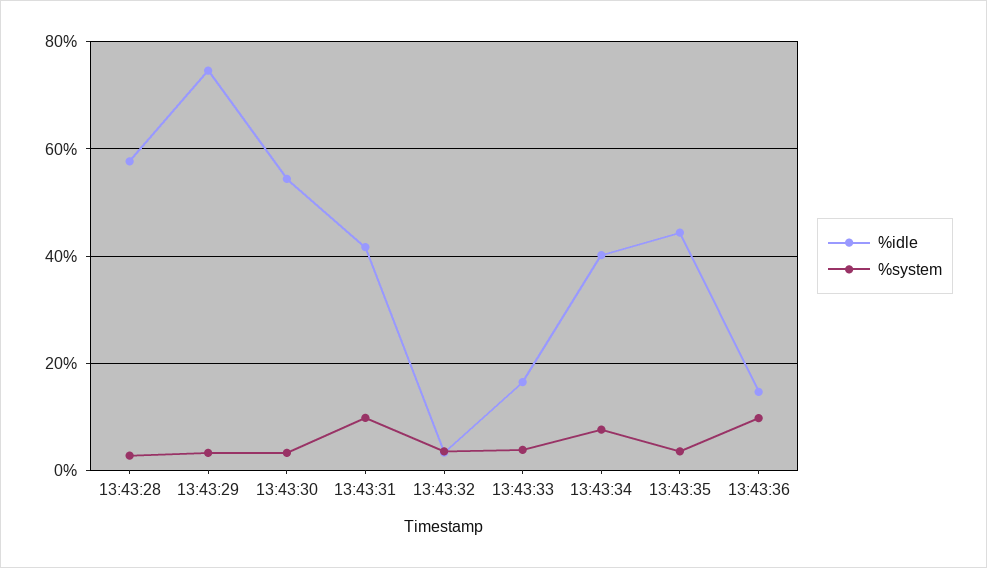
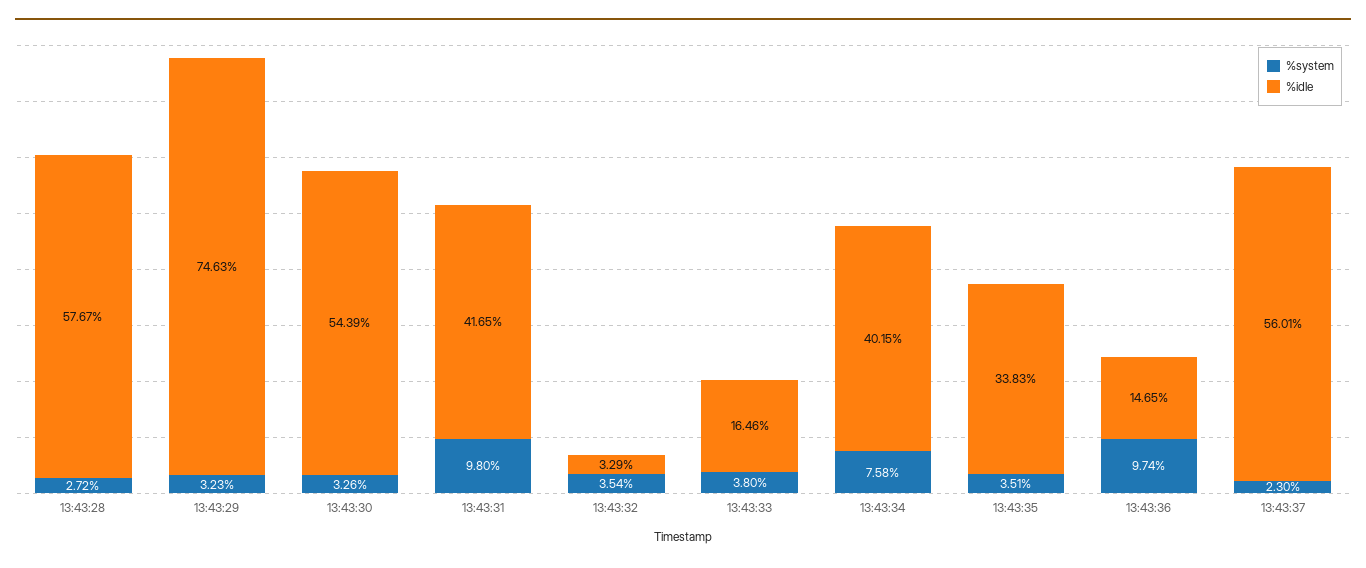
%idle, 13:43:35: 44 -> 33.83
%system, 13:43:37: none -> 2.3
%idle, 13:43:37: none -> 56.01

